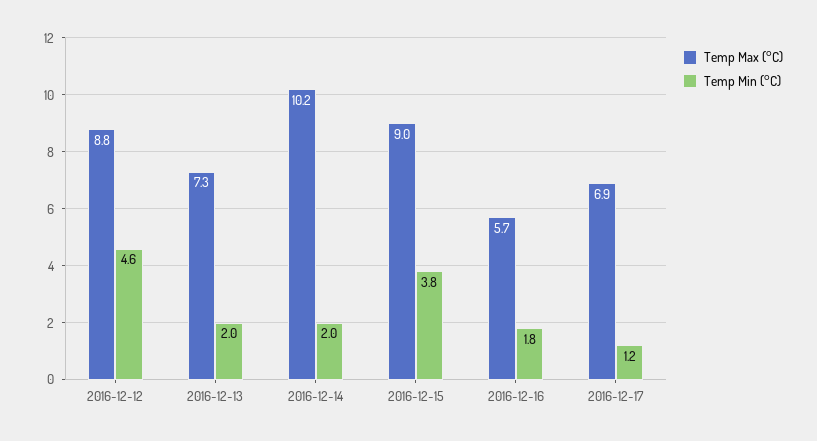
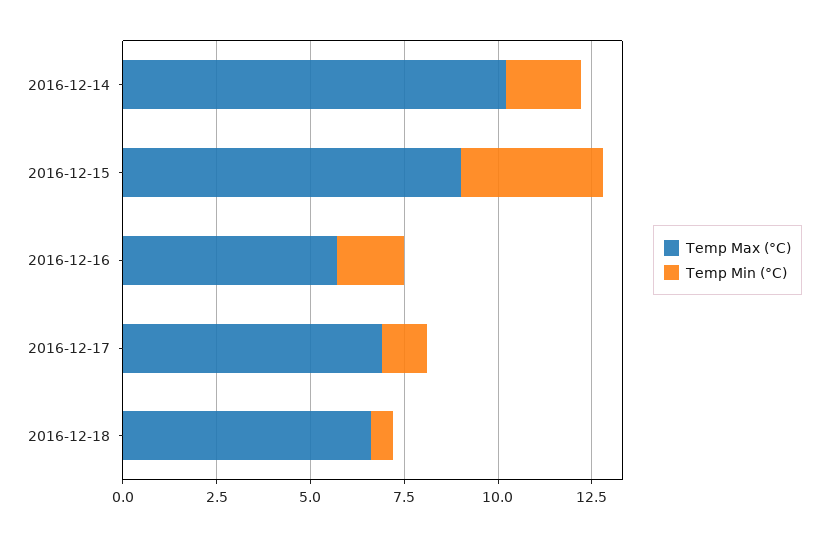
Temp Max (°C), 2016-12-12: 8.8 -> none
Temp Min (°C), 2016-12-12: 4.6 -> none
Temp Max (°C), 2016-12-13: 7.3 -> none
Temp Min (°C), 2016-12-13: 2 -> none
Temp Max (°C), 2016-12-18: none -> 6.5
Temp Min (°C), 2016-12-18: none -> 0.5

